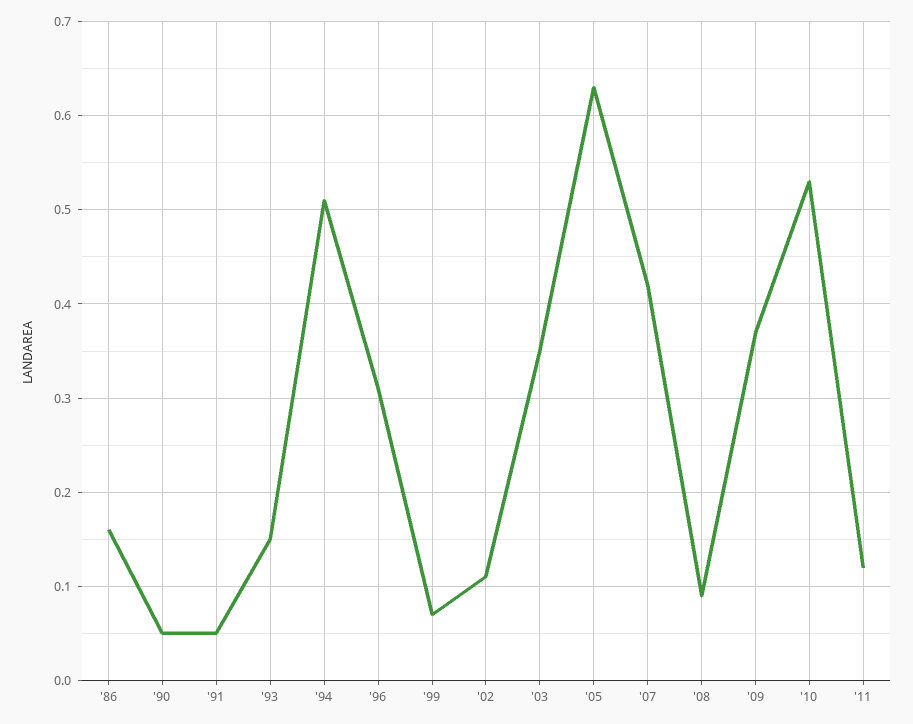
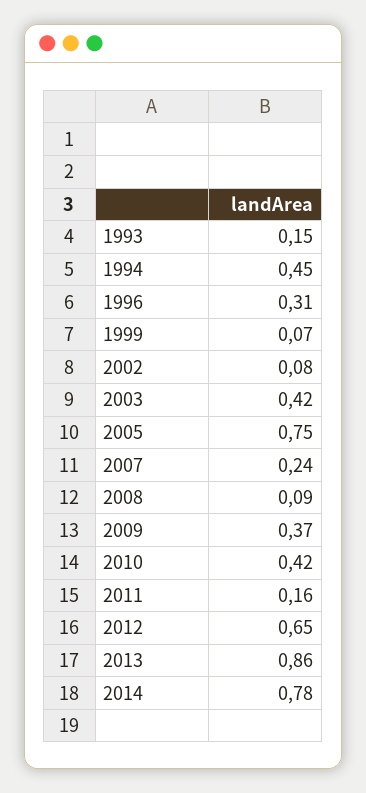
'86: 0.16 -> none
'90: 0.05 -> none
'91: 0.05 -> none
'94: 0.51 -> 0.45
'02: 0.11 -> 0.08
'03: 0.35 -> 0.42
'05: 0.63 -> 0.75
'07: 0.42 -> 0.24
'10: 0.53 -> 0.42
'11: 0.12 -> 0.16
2012: none -> 0.65
2013: none -> 0.86
2014: none -> 0.78

